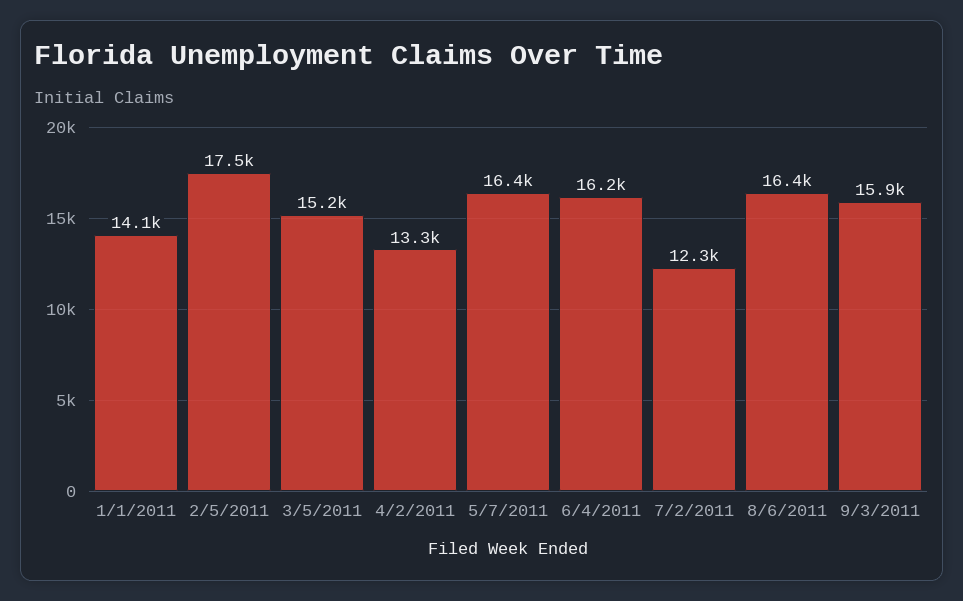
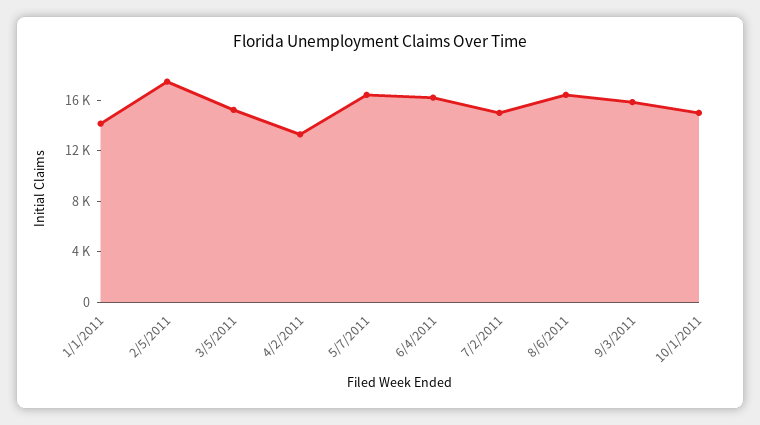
7/2/2011: 12300 -> 15000
10/1/2011: none -> 15000

